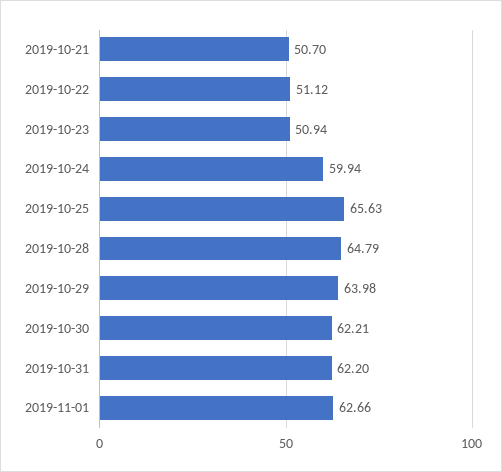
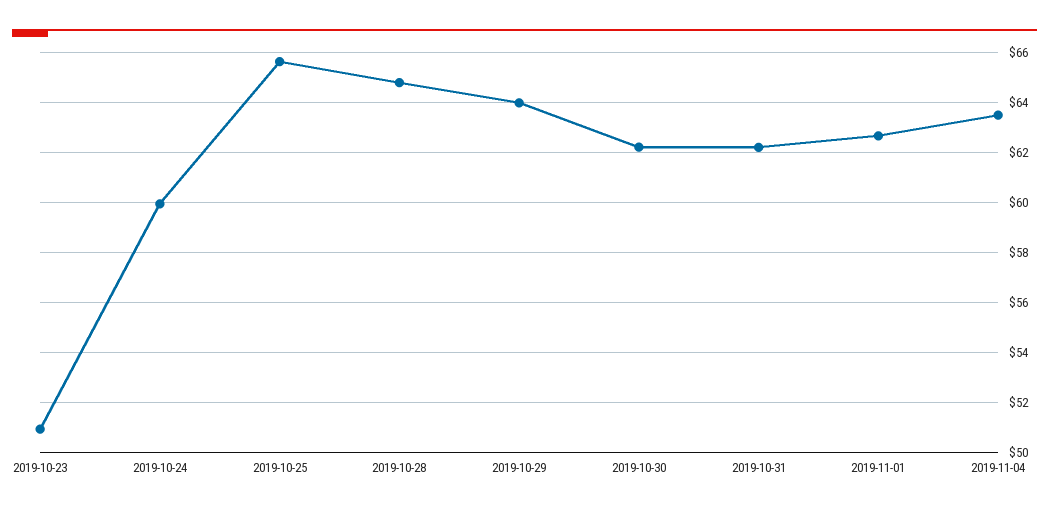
2019-10-21: 50.7 -> none
2019-10-22: 51.12 -> none
2019-11-04: none -> 63.5

